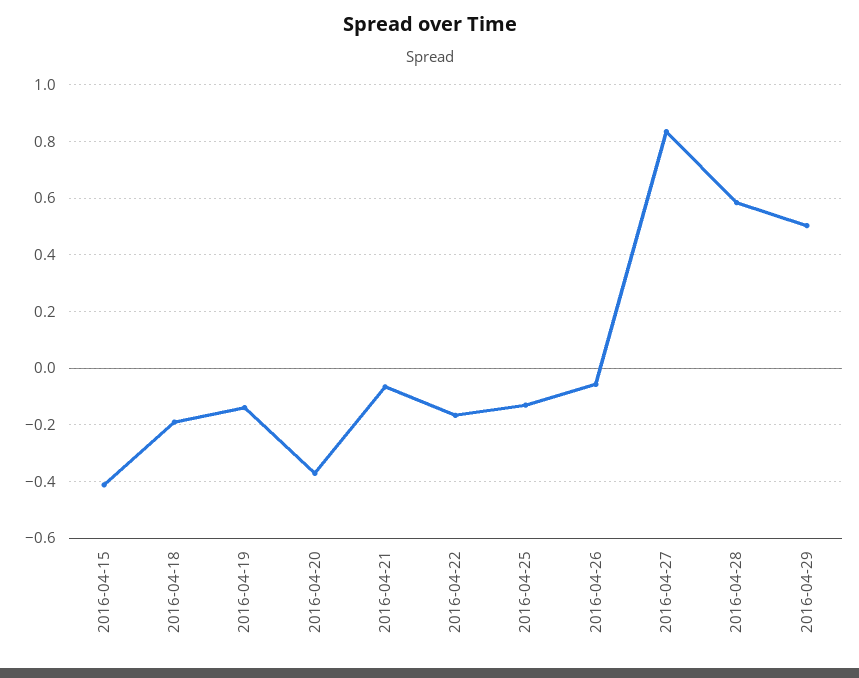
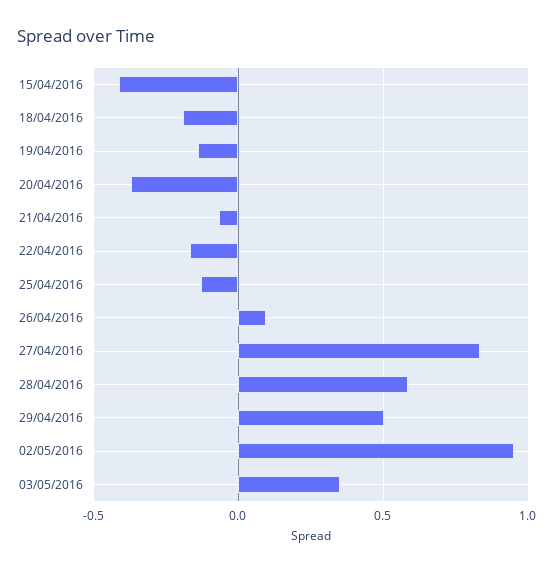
2016-04-26: -0.05 -> 0.1
02/05/2016: none -> 0.95
03/05/2016: none -> 0.35

